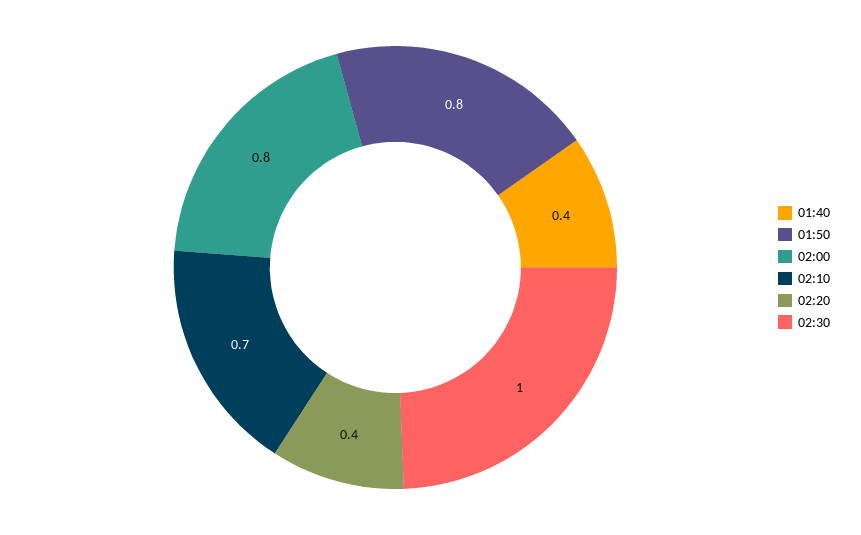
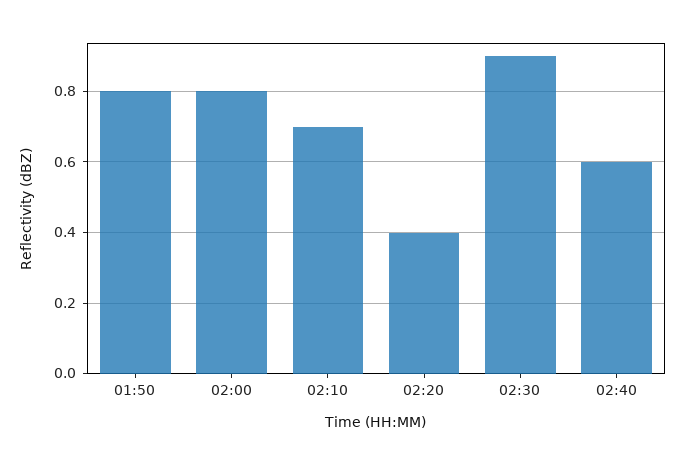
01:40: 0.4 -> none
02:30: 1 -> 0.9
02:40: none -> 0.6

